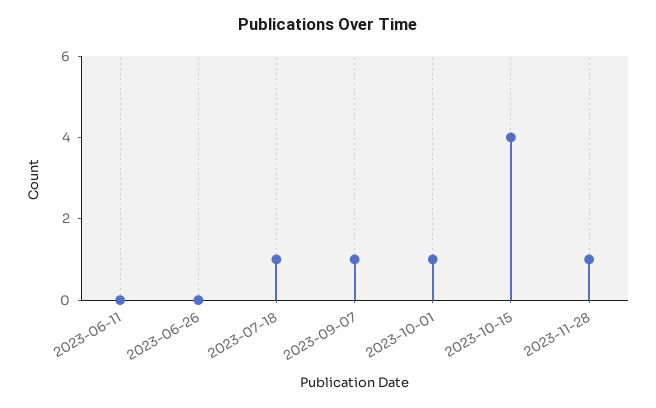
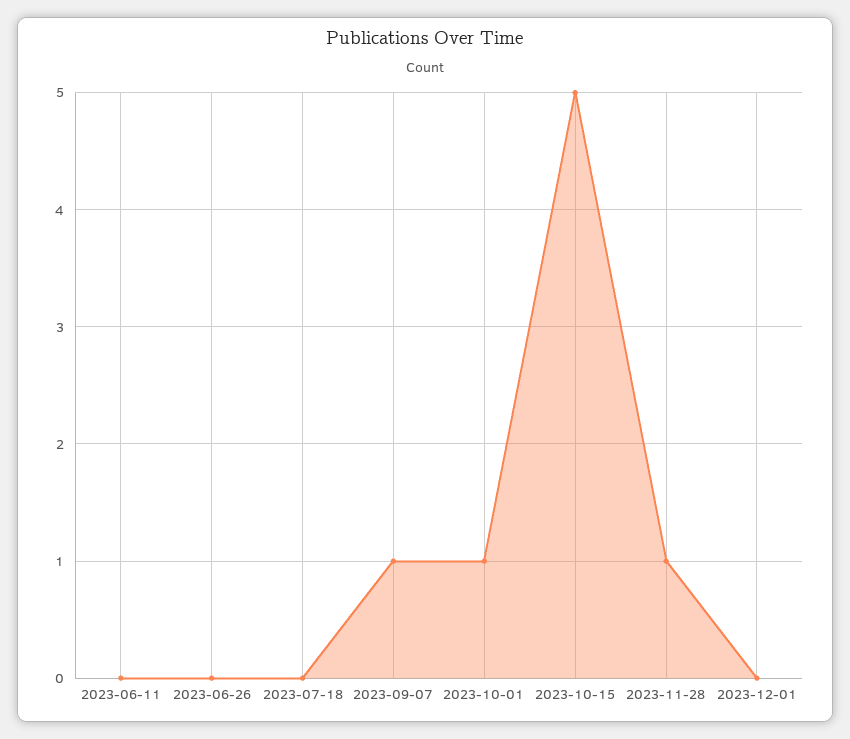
2023-07-18: 1 -> 0
2023-10-15: 4 -> 5
2023-12-01: none -> 0

